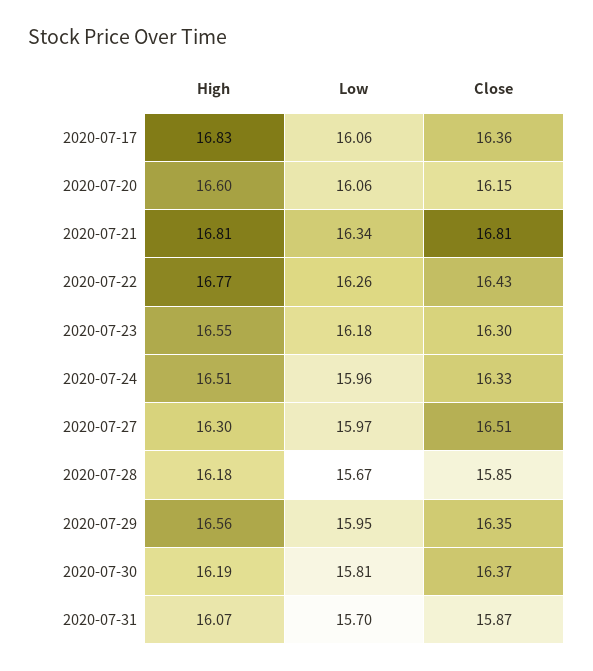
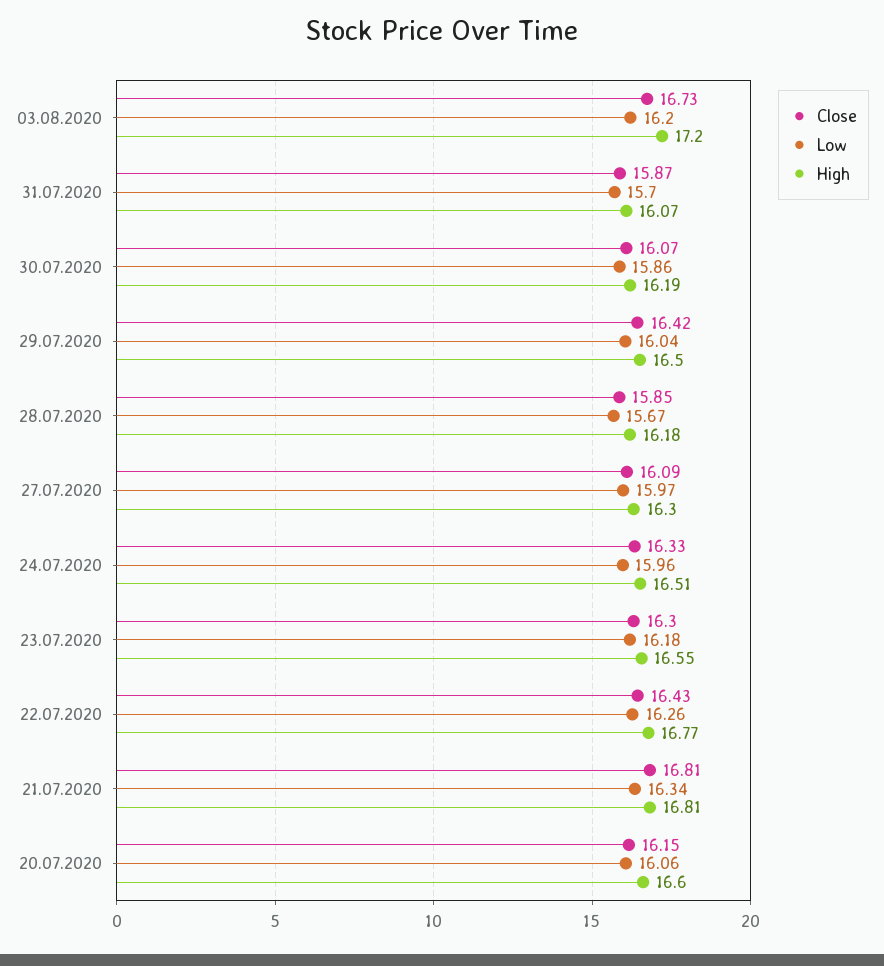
High, 2020-07-17: 16.83 -> none
Low, 2020-07-17: 16.06 -> none
Close, 2020-07-17: 16.36 -> none
Close, 2020-07-27: 16.51 -> 16.09
High, 2020-07-29: 16.56 -> 16.5
Low, 2020-07-29: 15.95 -> 16.04
Close, 2020-07-29: 16.35 -> 16.42
Low, 2020-07-30: 15.81 -> 15.86
Close, 2020-07-30: 16.37 -> 16.07
Close, 03.08.2020: none -> 16.73
Low, 03.08.2020: none -> 16.2
High, 03.08.2020: none -> 17.2

